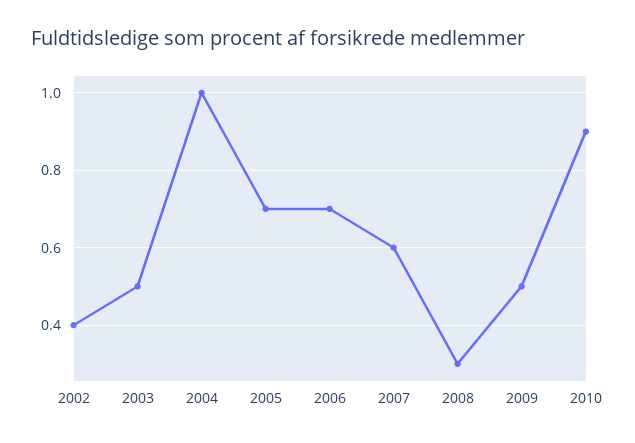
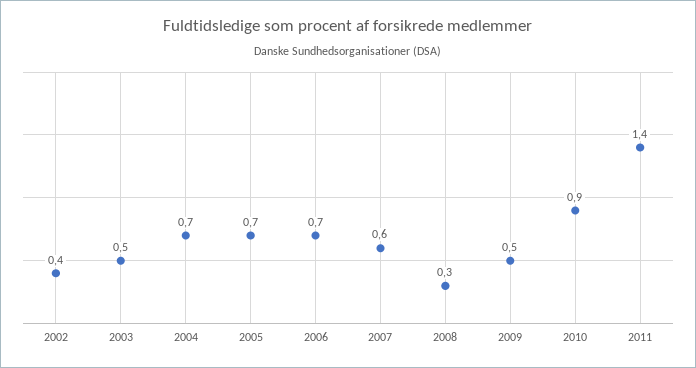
2004: 1 -> 0.7
2011: none -> 1.4

